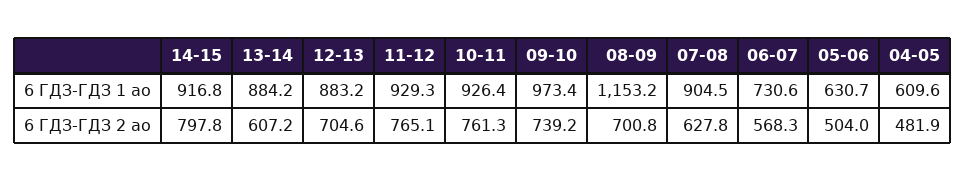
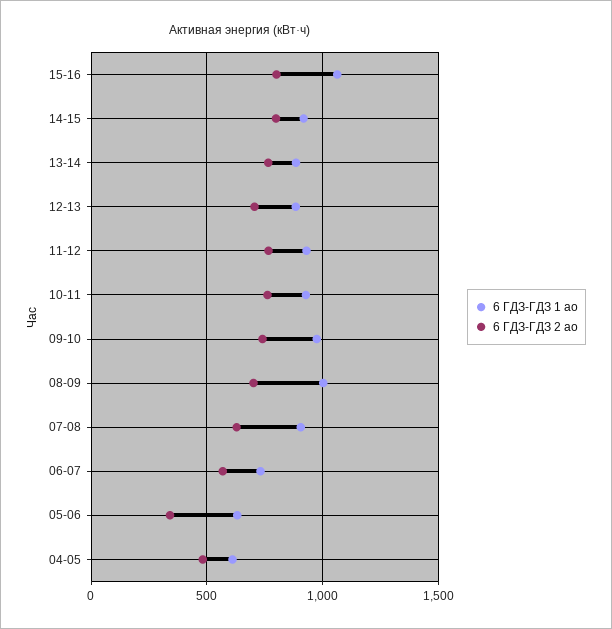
6 ГДЗ-ГДЗ 1 ао, 08-09: 1153.2 -> 1000
6 ГДЗ-ГДЗ 2 ао, 13-14: 607.2 -> 750
6 ГДЗ-ГДЗ 2 ао, 05-06: 504 -> 350
6 ГДЗ-ГДЗ 1 ао, 15-16: none -> 1050
6 ГДЗ-ГДЗ 2 ао, 15-16: none -> 800

